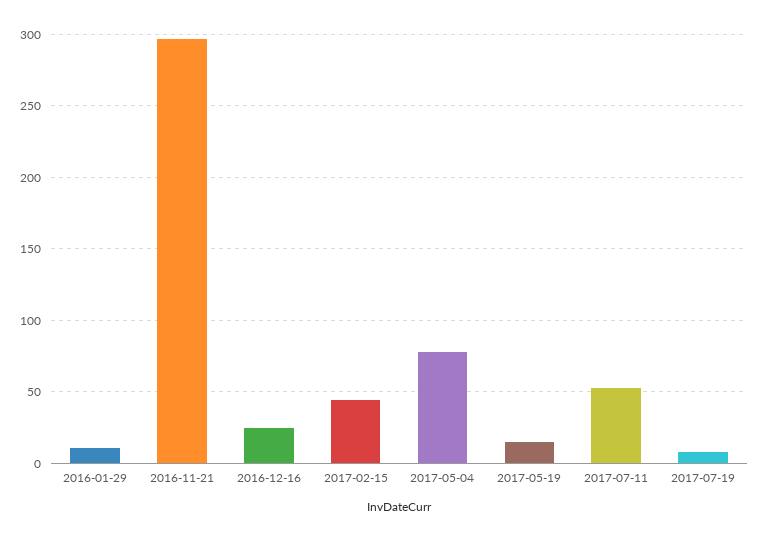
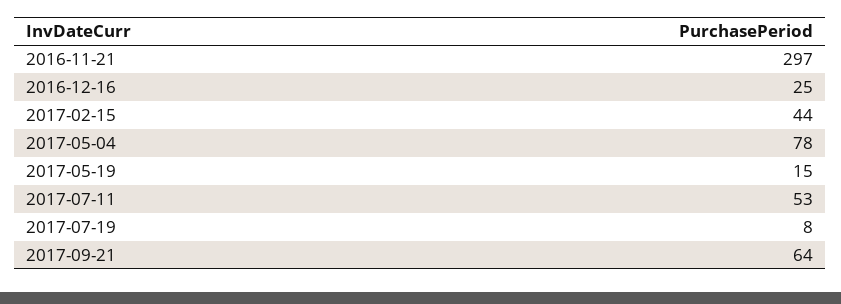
2016-01-29: 10 -> none
2017-09-21: none -> 64

